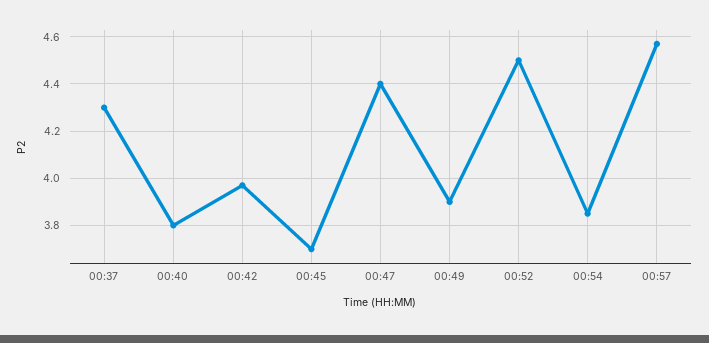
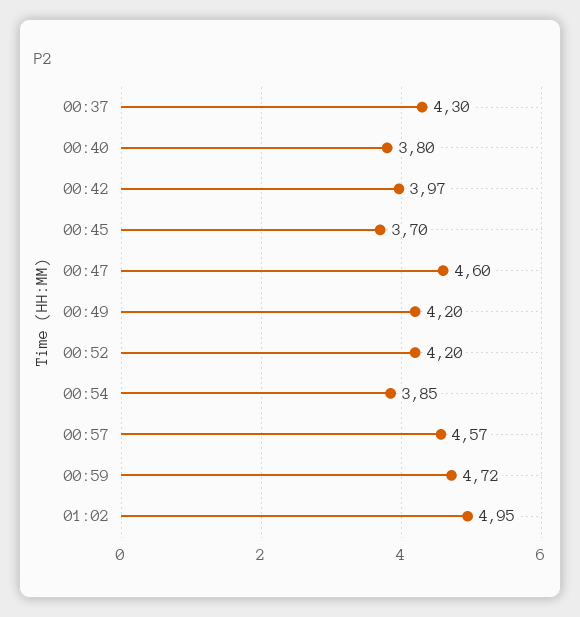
00:47: 4.4 -> 4.6
00:49: 3.9 -> 4.2
00:52: 4.5 -> 4.2
00:59: none -> 4.72
01:02: none -> 4.95

